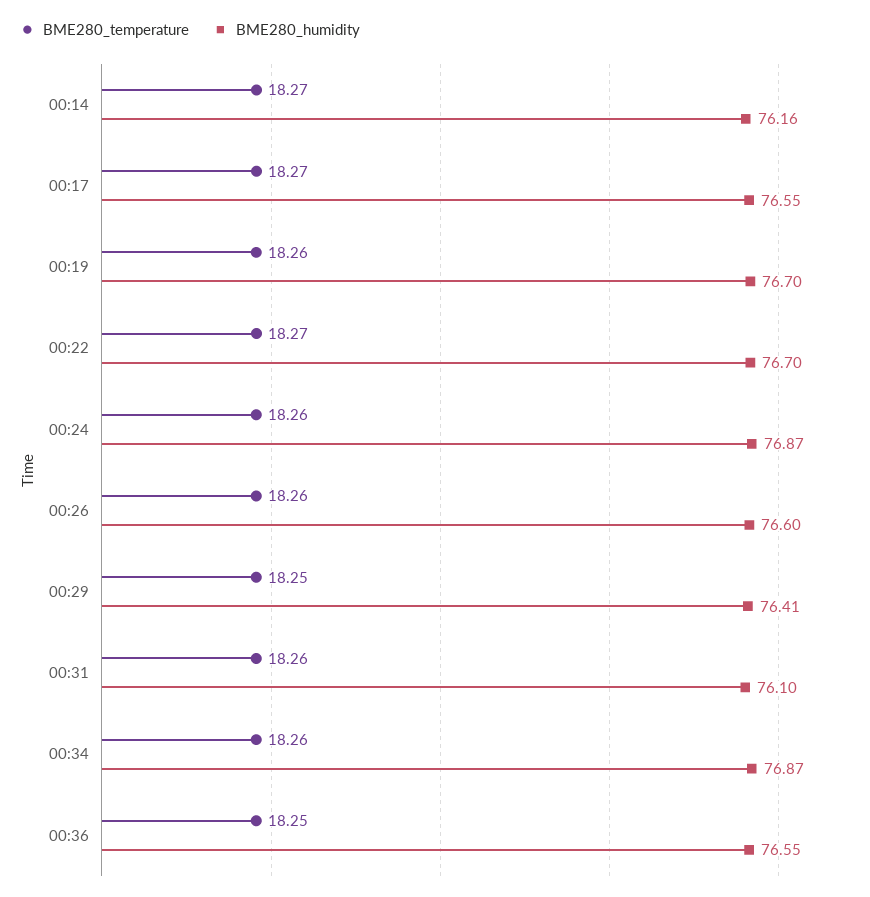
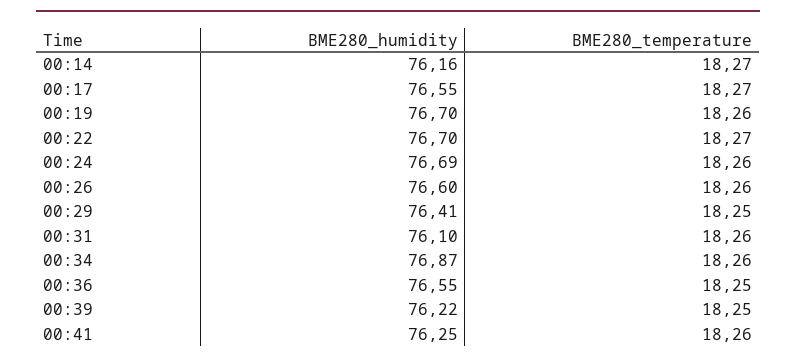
BME280_humidity, 00:24: 76.87 -> 76.69
BME280_humidity, 00:39: none -> 76.22
BME280_temperature, 00:39: none -> 18.25
BME280_humidity, 00:41: none -> 76.25
BME280_temperature, 00:41: none -> 18.26

